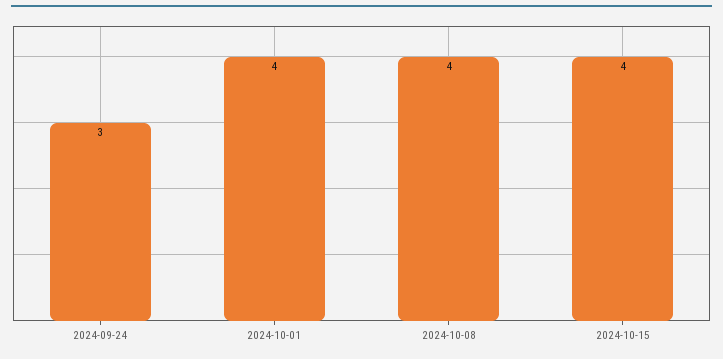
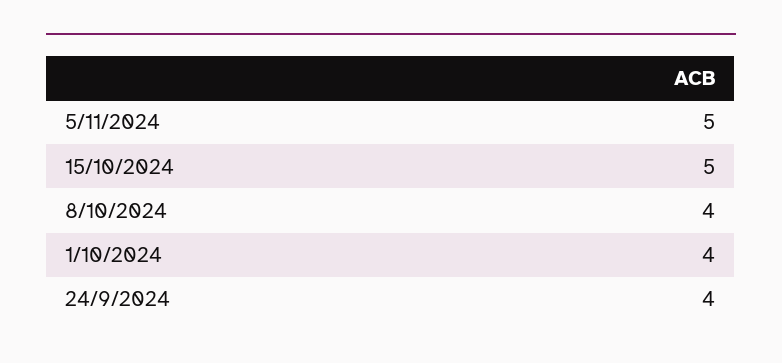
2024-09-24: 3 -> 4
2024-10-15: 4 -> 5
5/11/2024: none -> 5

